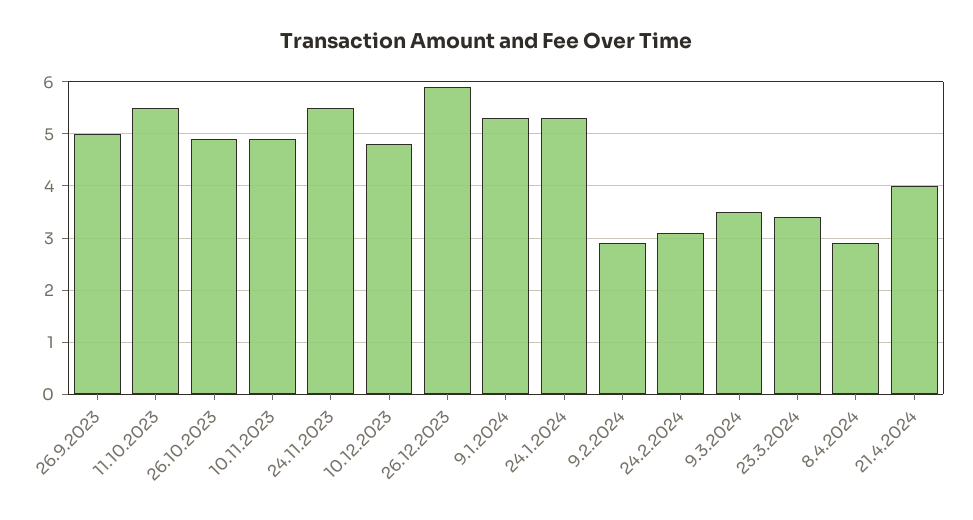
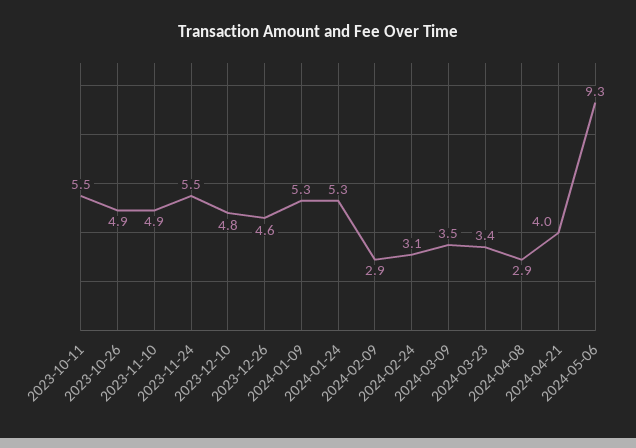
26.9.2023: 5 -> none
26.12.2023: 6 -> 4.6
2024-05-06: none -> 9.3

